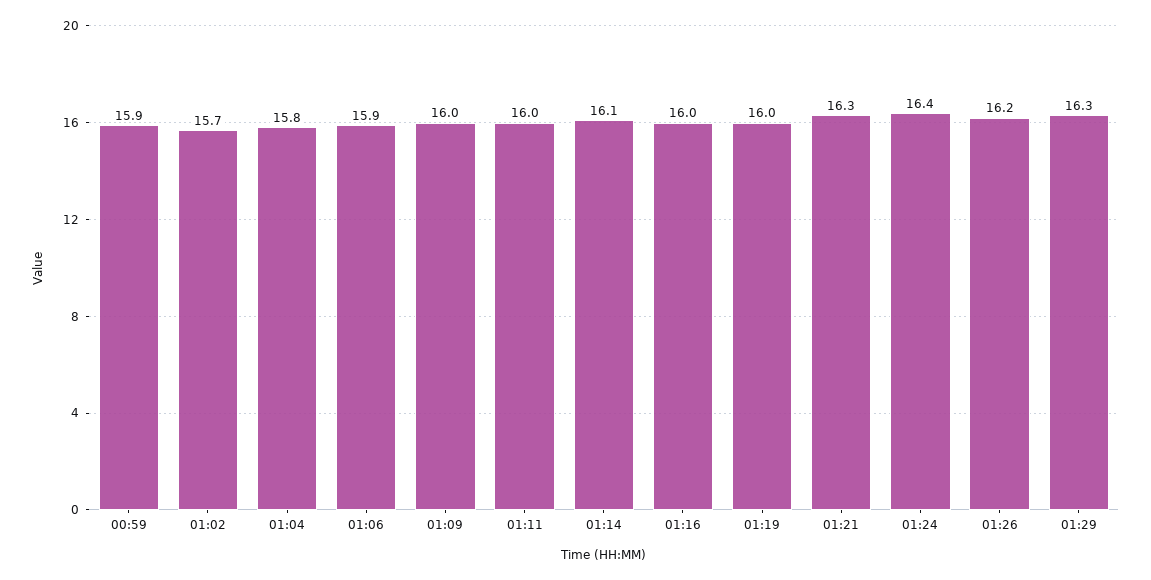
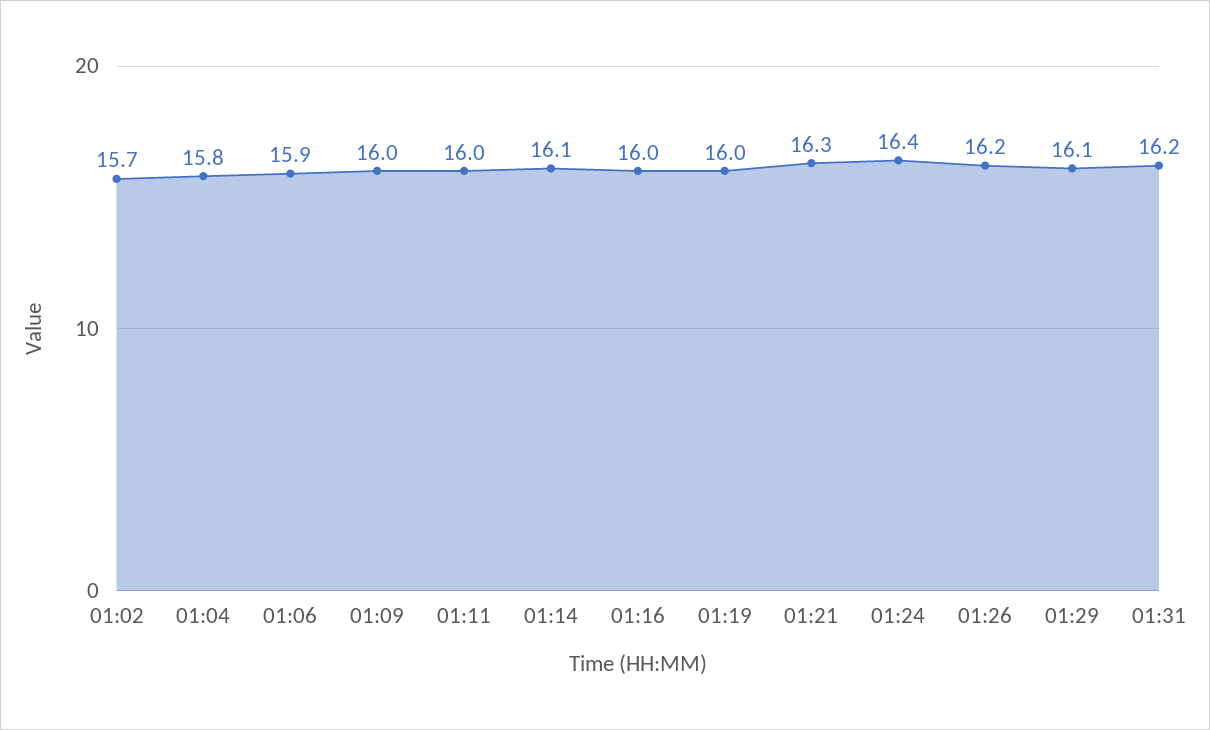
00:59: 15.9 -> none
01:29: 16.3 -> 16.1
01:31: none -> 16.2

